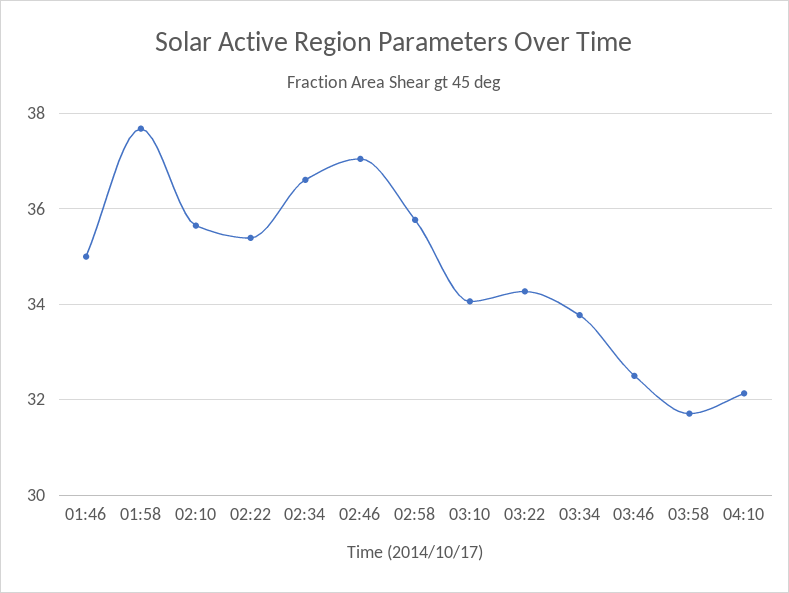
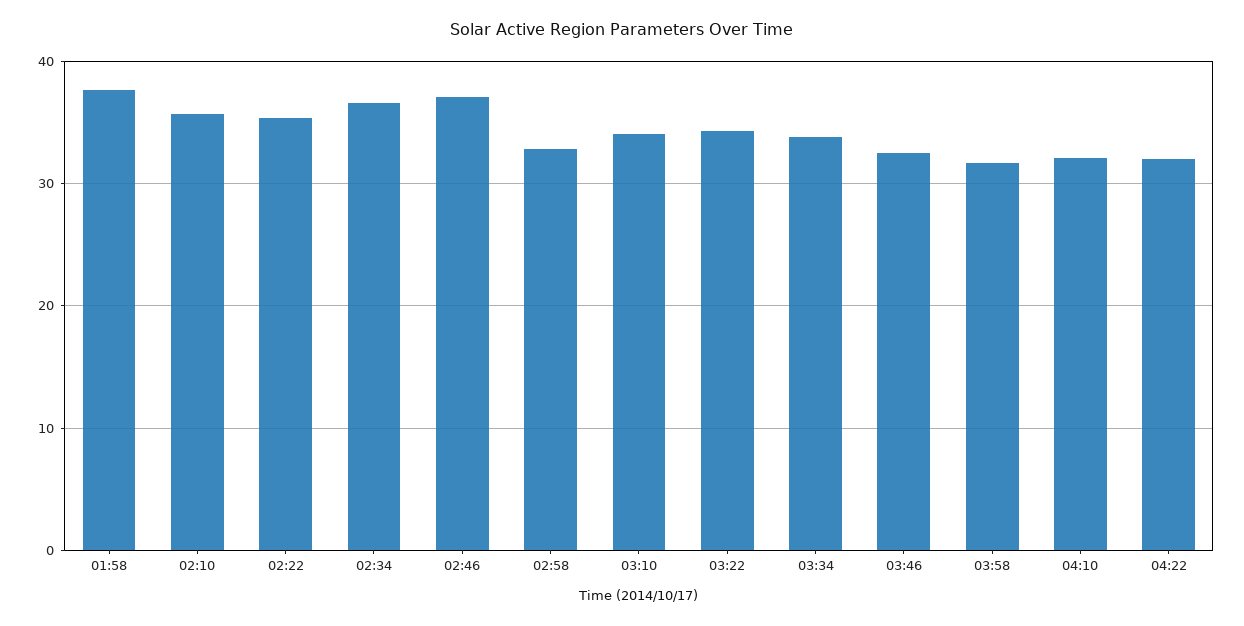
01:46: 35 -> none
02:58: 35.8 -> 33
04:22: none -> 32

